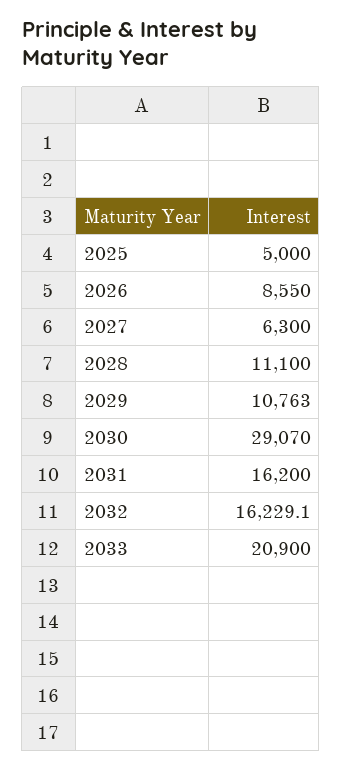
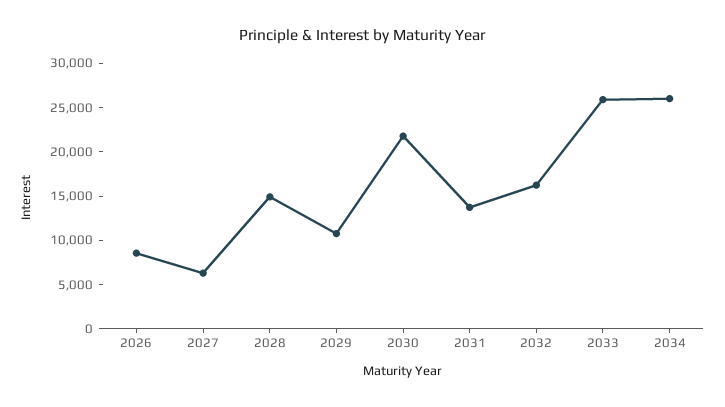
2025: 5000 -> none
2028: 11100 -> 15000
2030: 29070 -> 22000
2031: 16200 -> 14000
2033: 20900 -> 26000
2034: none -> 26000

